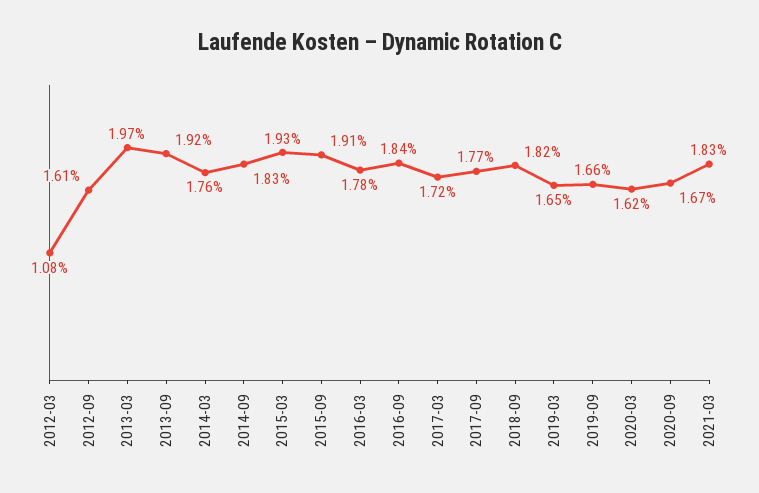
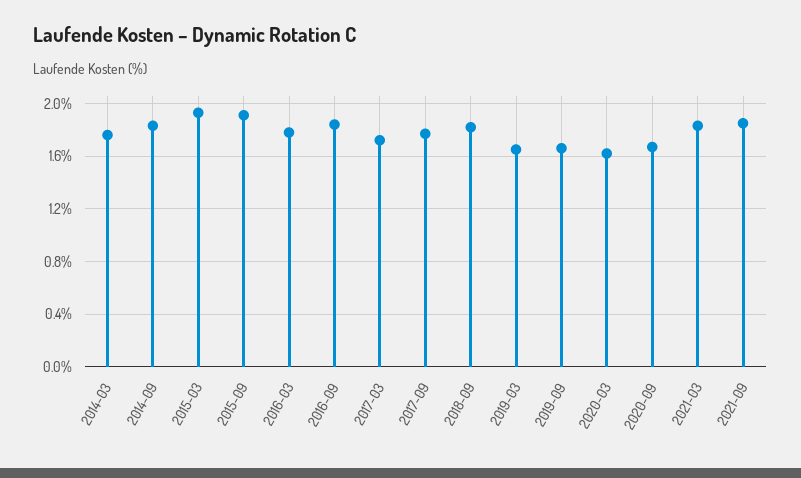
2012-03: 1.08 -> none
2012-09: 1.61 -> none
2013-03: 1.97 -> none
2013-09: 1.92 -> none
2021-09: none -> 1.85

